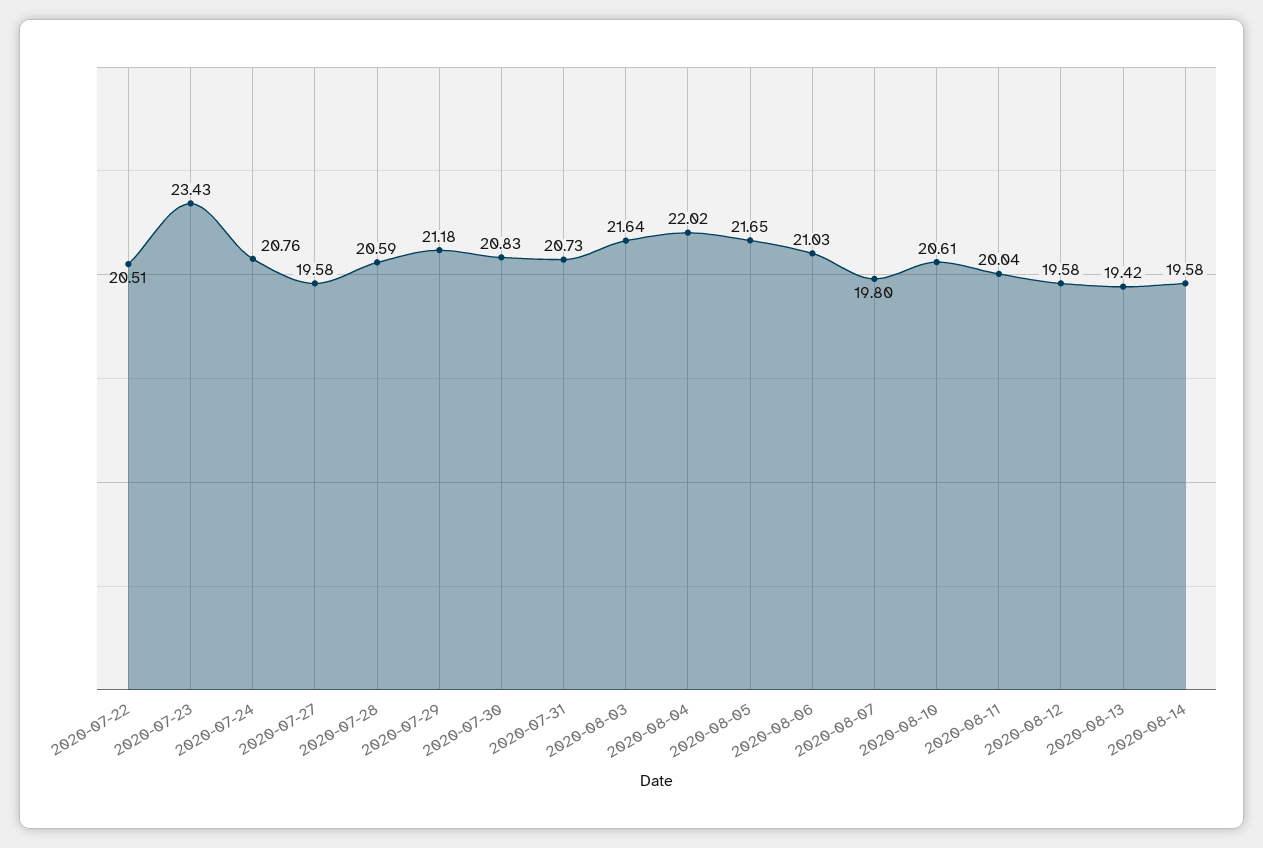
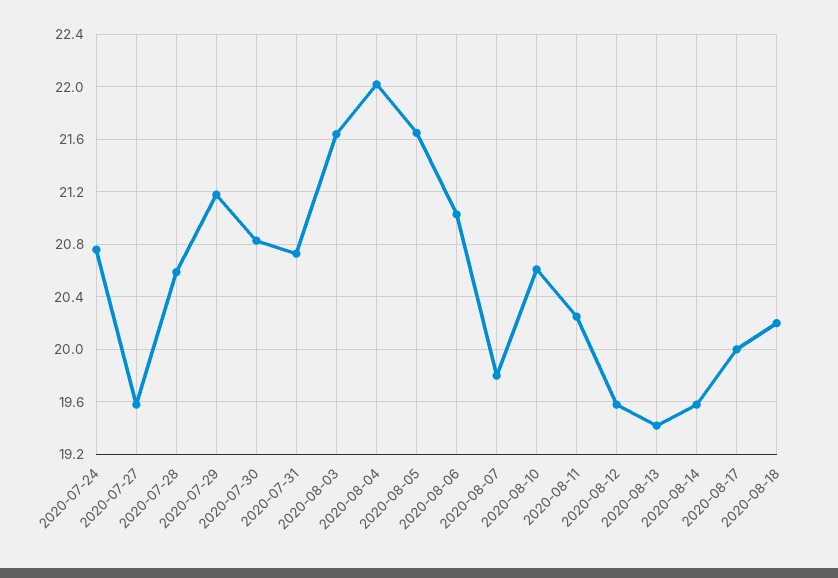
2020-07-22: 20.51 -> none
2020-07-23: 23.43 -> none
2020-08-11: 20.04 -> 20.25
2020-08-17: none -> 20
2020-08-18: none -> 20.2

